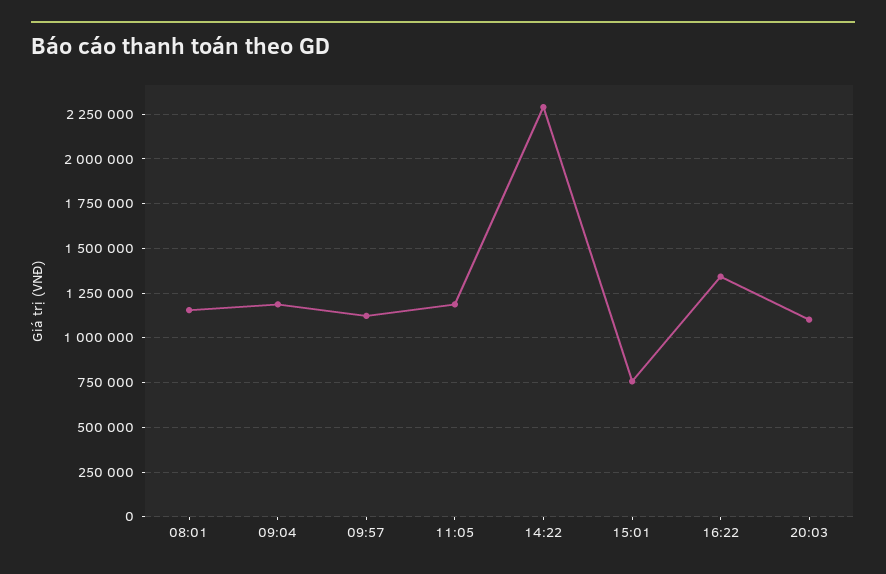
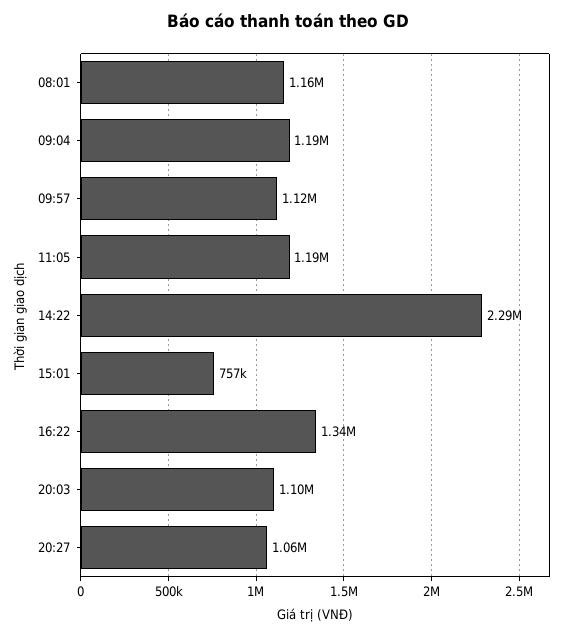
20:27: none -> 1060000

